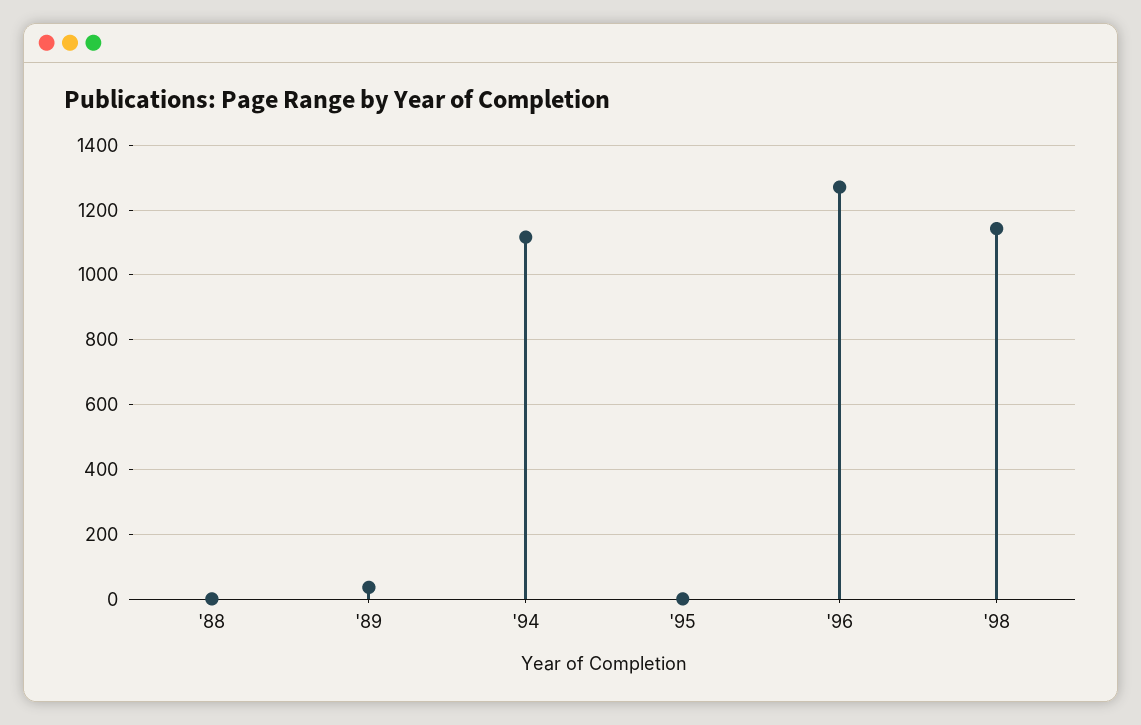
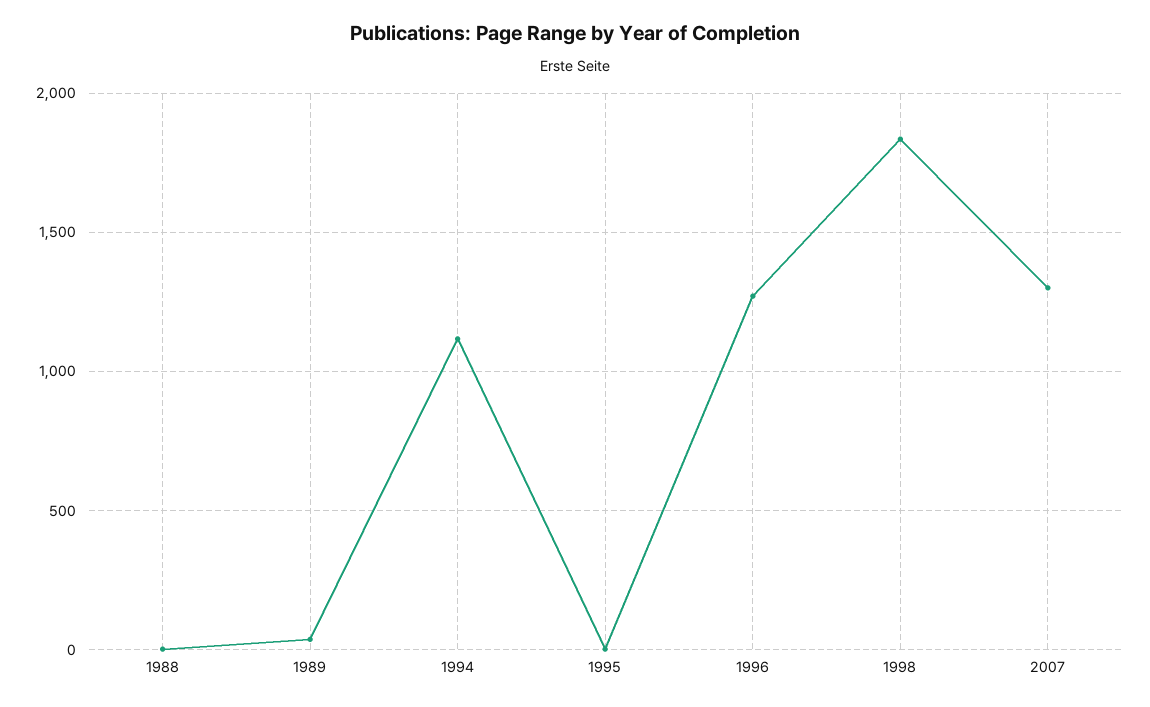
'98: 1140 -> 1850
2007: none -> 1300

